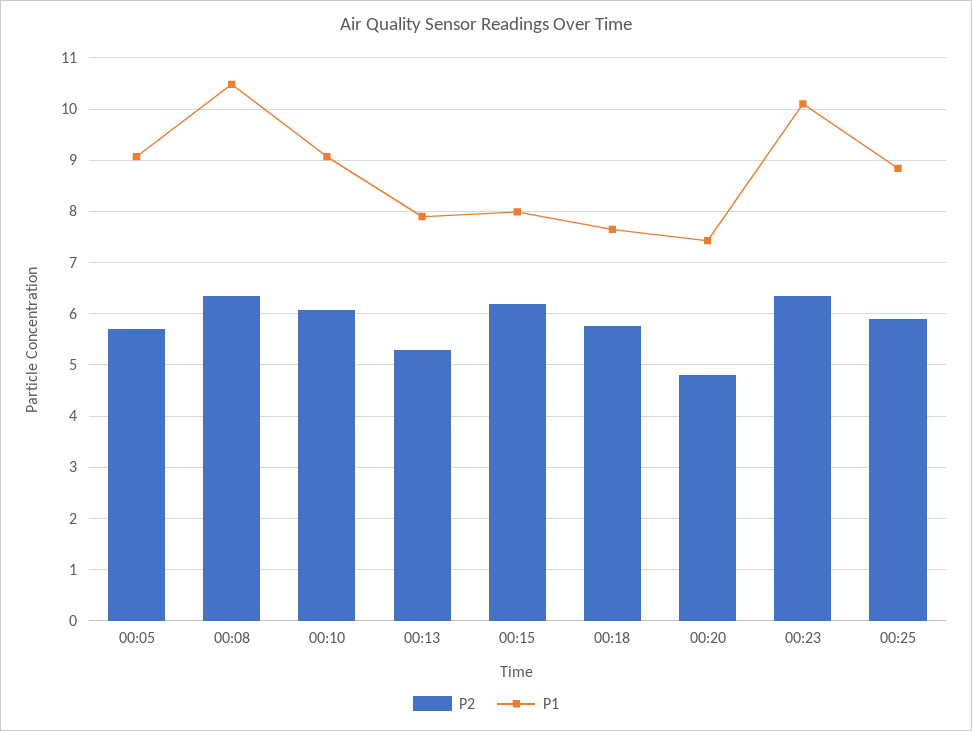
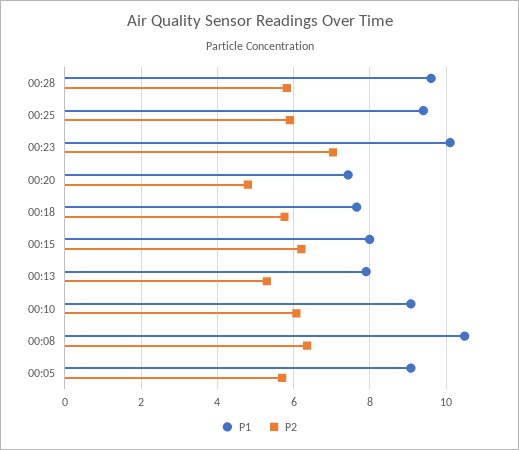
P2, 00:23: 6.4 -> 7
P1, 00:25: 8.8 -> 9.4
P1, 00:28: none -> 9.6
P2, 00:28: none -> 5.8

